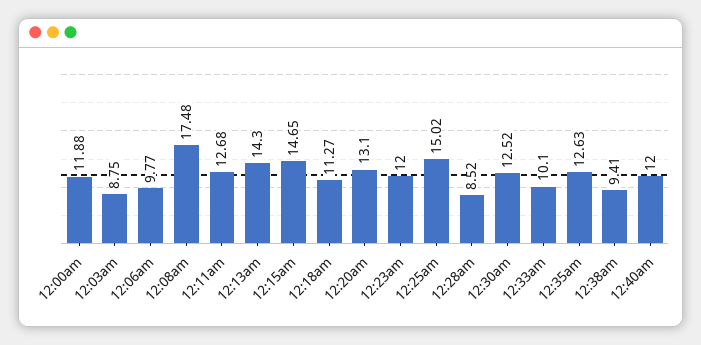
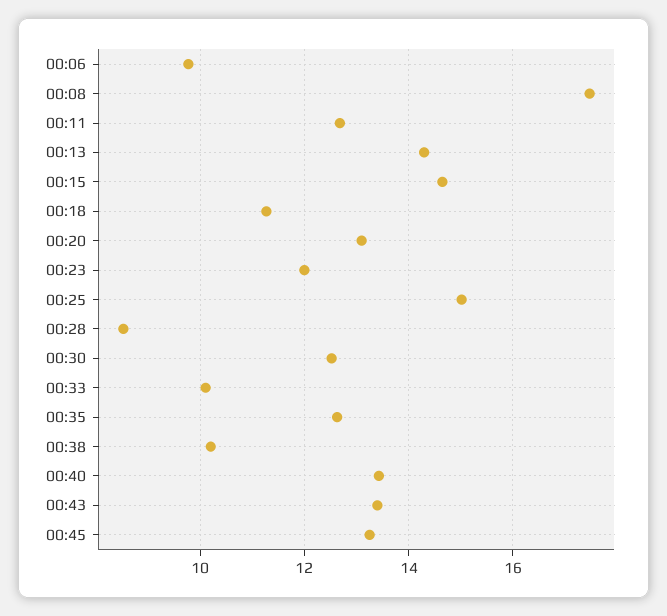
12:00am: 11.88 -> none
12:03am: 8.75 -> none
12:38am: 9.41 -> 10.2
12:40am: 12 -> 13.4
00:43: none -> 13.4
00:45: none -> 13.2

